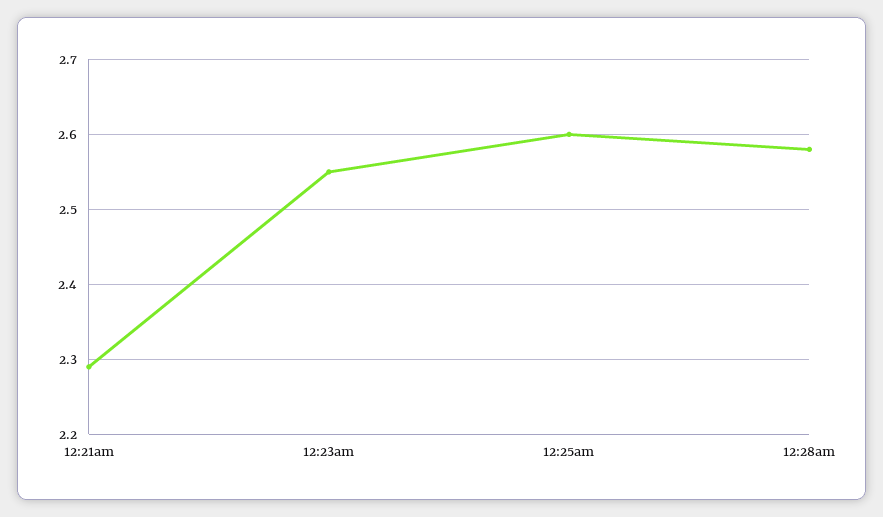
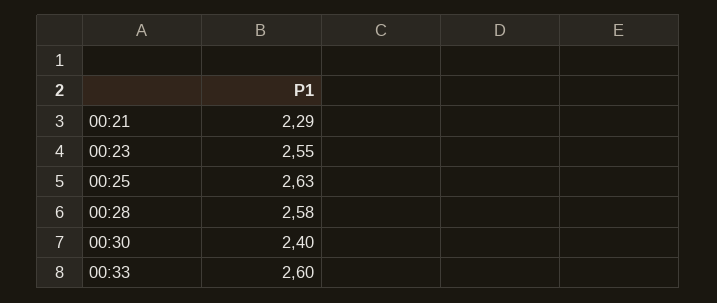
12:25am: 2.6 -> 2.63
00:30: none -> 2.4
00:33: none -> 2.6

